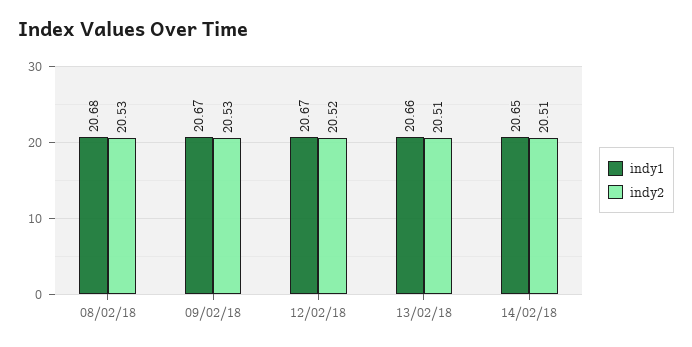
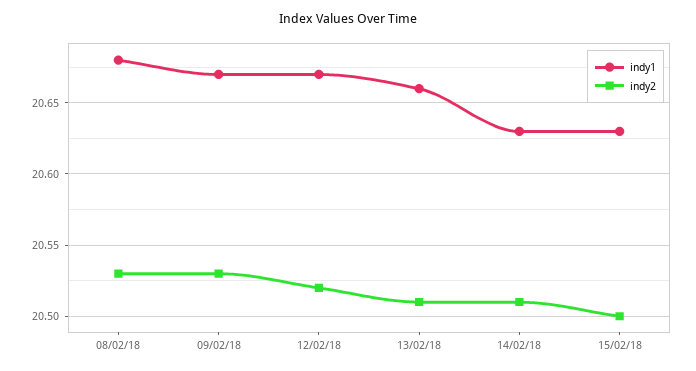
indy1, 14/02/18: 20.65 -> 20.63
indy1, 15/02/18: none -> 20.63
indy2, 15/02/18: none -> 20.5

